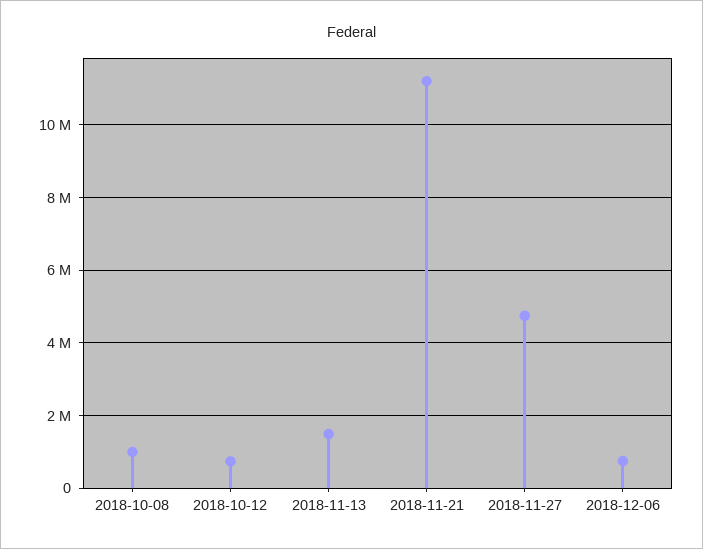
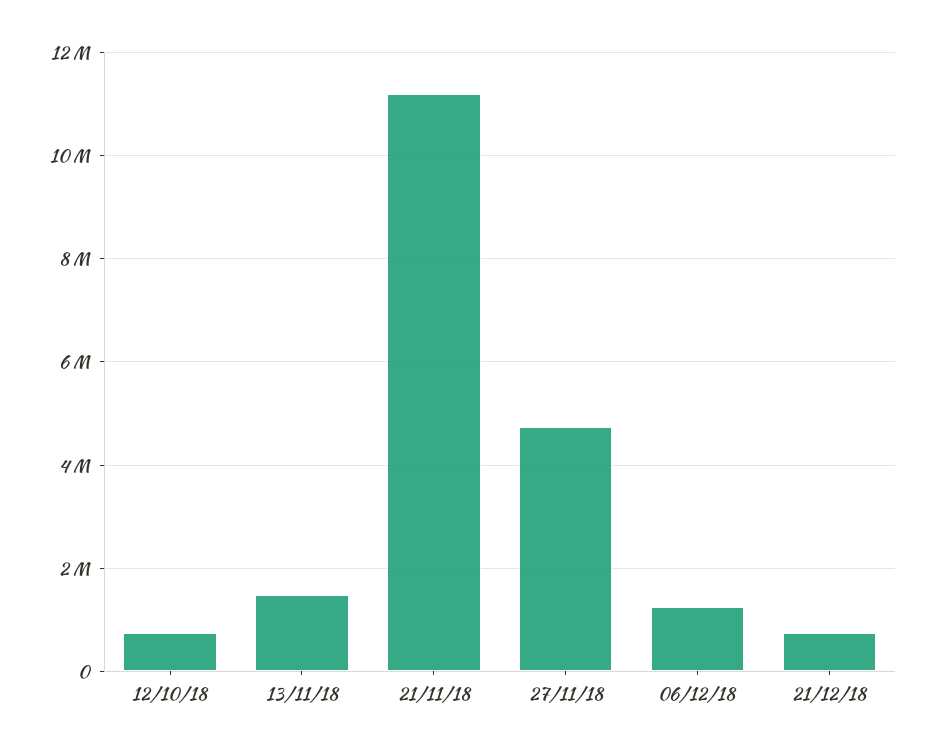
2018-10-08: 1000000 -> none
2018-12-06: 800000 -> 1200000
21/12/18: none -> 800000

